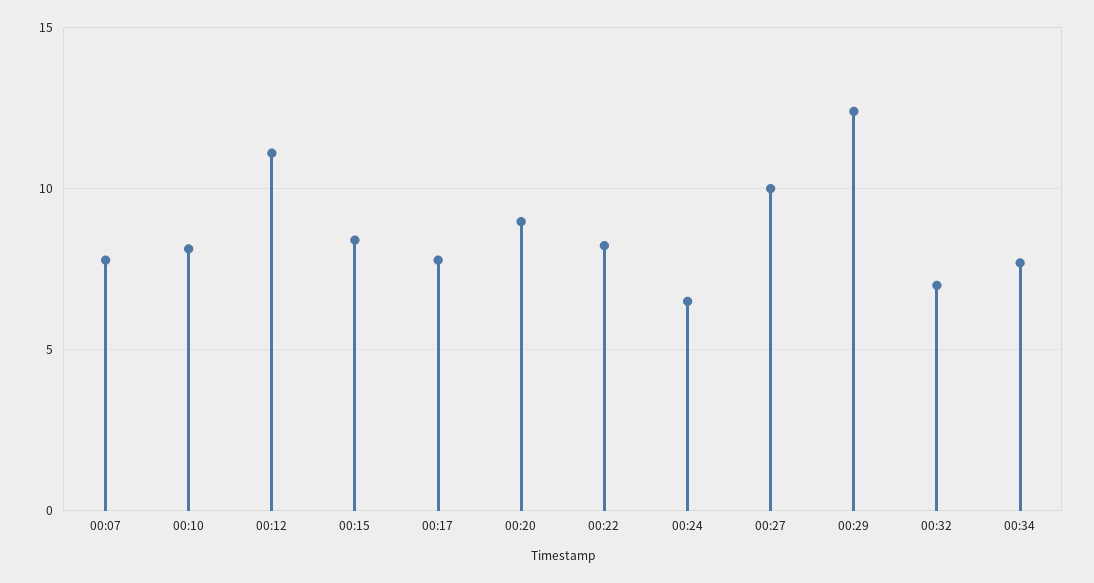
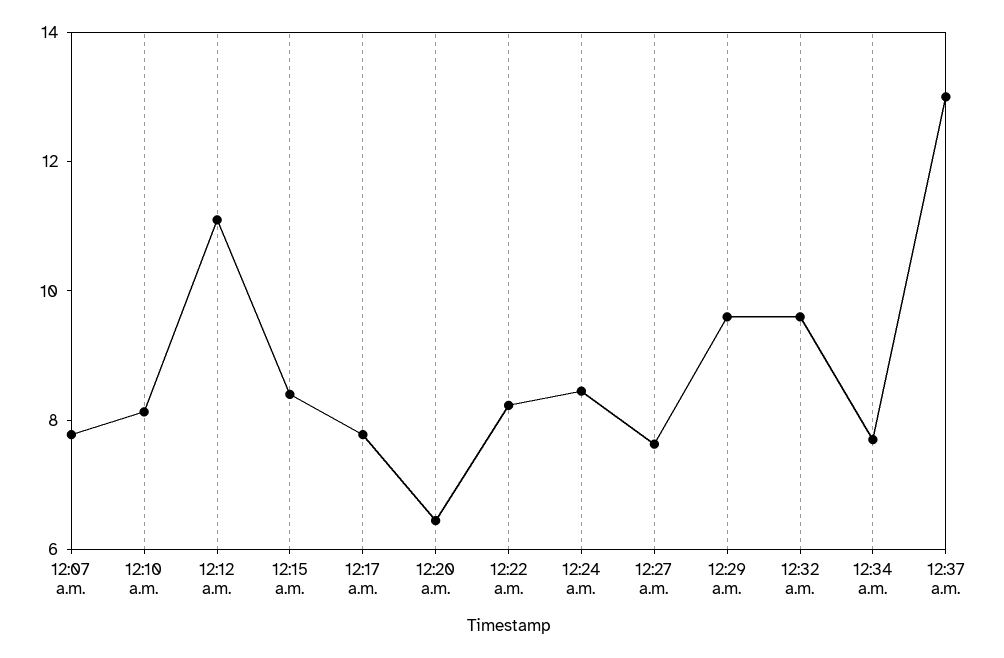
00:20: 9 -> 6.5
00:24: 6.5 -> 8.5
00:27: 10 -> 7.5
00:29: 12.5 -> 9.5
00:32: 7 -> 9.5
12:37 a.m.: none -> 13

